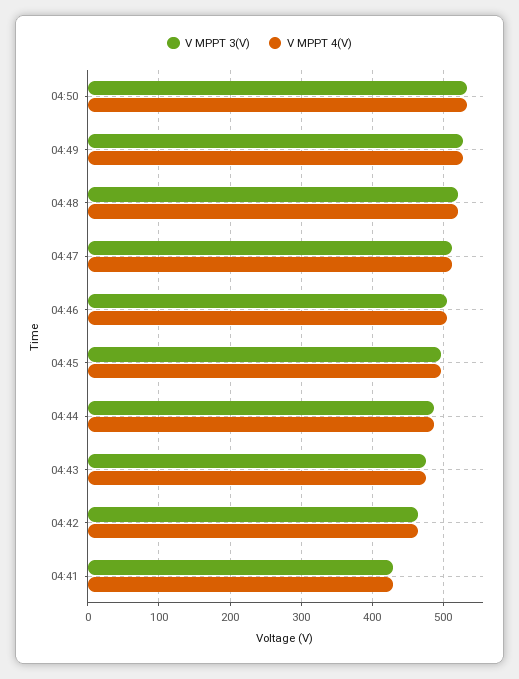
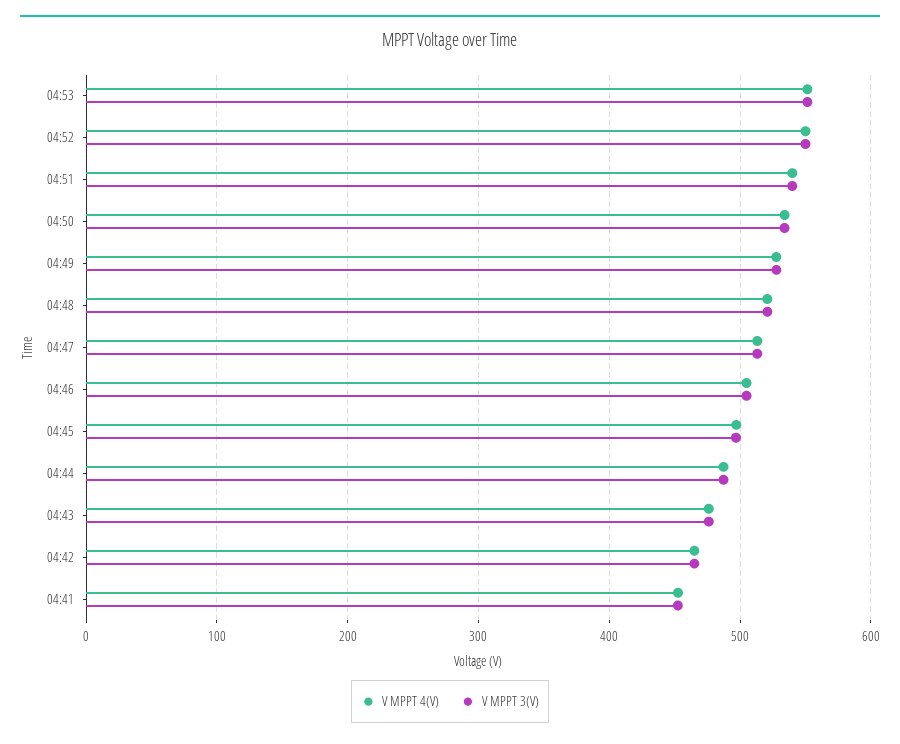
V MPPT 3(V), 04:41: 430 -> 450
V MPPT 4(V), 04:41: 430 -> 450
V MPPT 4(V), 04:53: none -> 550
V MPPT 3(V), 04:53: none -> 550
V MPPT 4(V), 04:52: none -> 550
V MPPT 3(V), 04:52: none -> 550
V MPPT 4(V), 04:51: none -> 540
V MPPT 3(V), 04:51: none -> 540

